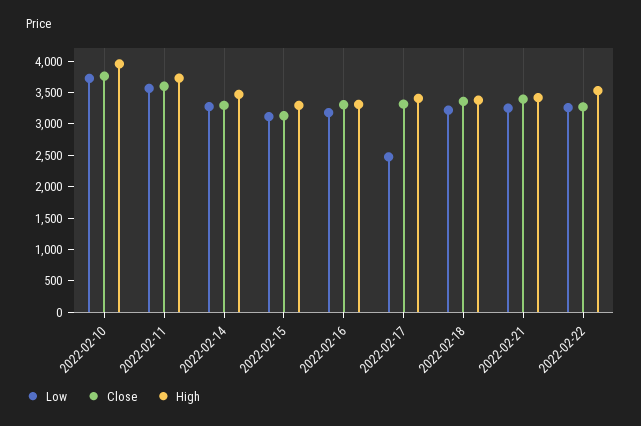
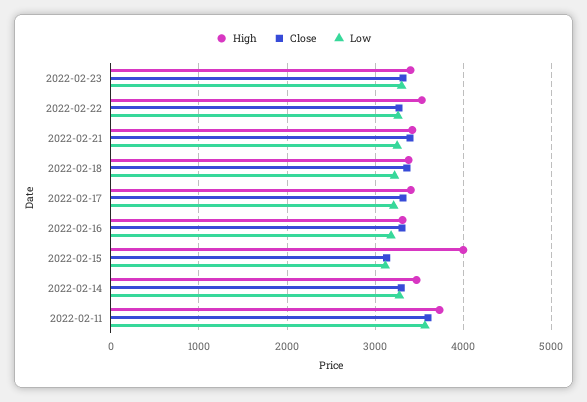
Low, 2022-02-10: 3750 -> none
Close, 2022-02-10: 3750 -> none
High, 2022-02-10: 4000 -> none
High, 2022-02-15: 3250 -> 4000
Low, 2022-02-17: 2500 -> 3200
High, 2022-02-23: none -> 3400
Close, 2022-02-23: none -> 3300
Low, 2022-02-23: none -> 3300

